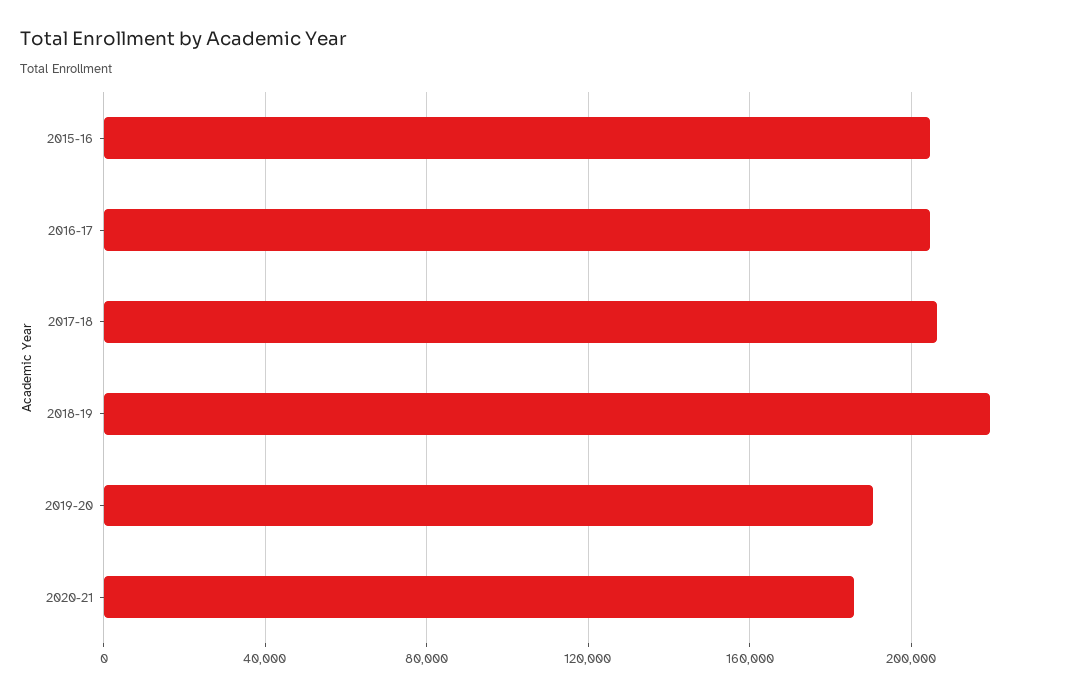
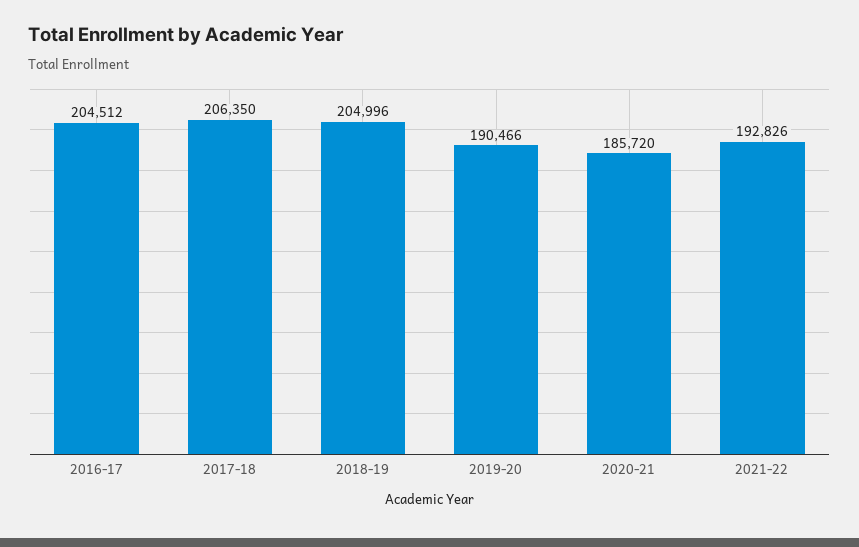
2015-16: 205000 -> none
2018-19: 220000 -> 204996
2021-22: none -> 192826

